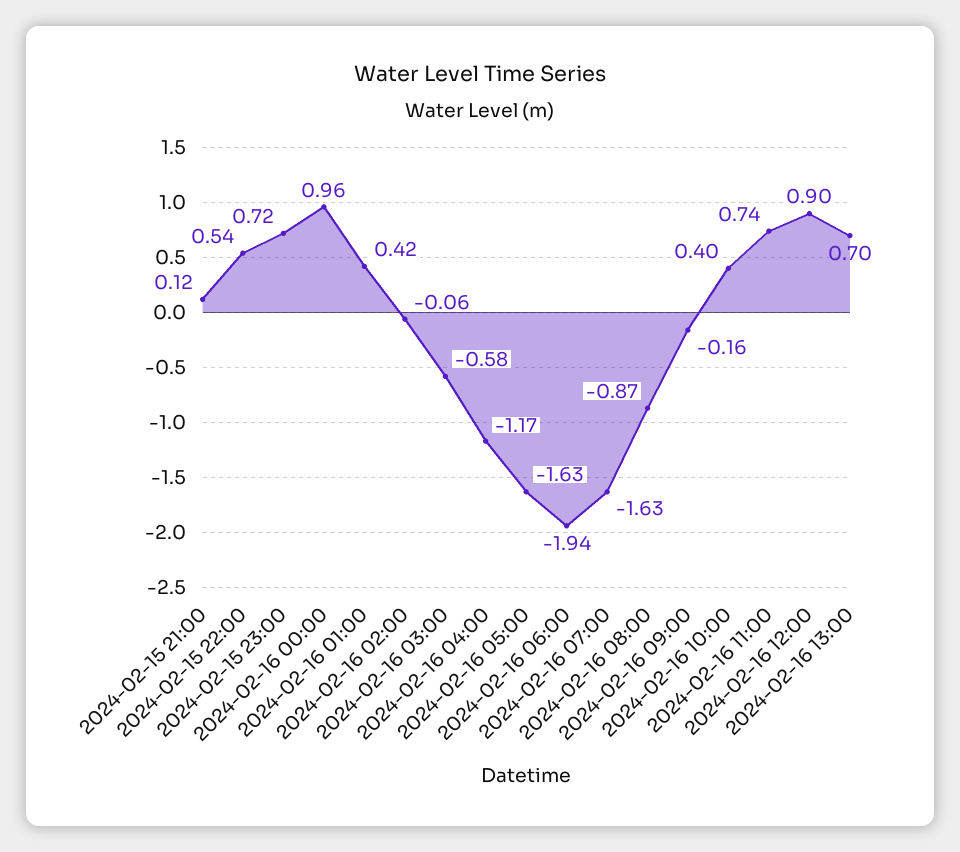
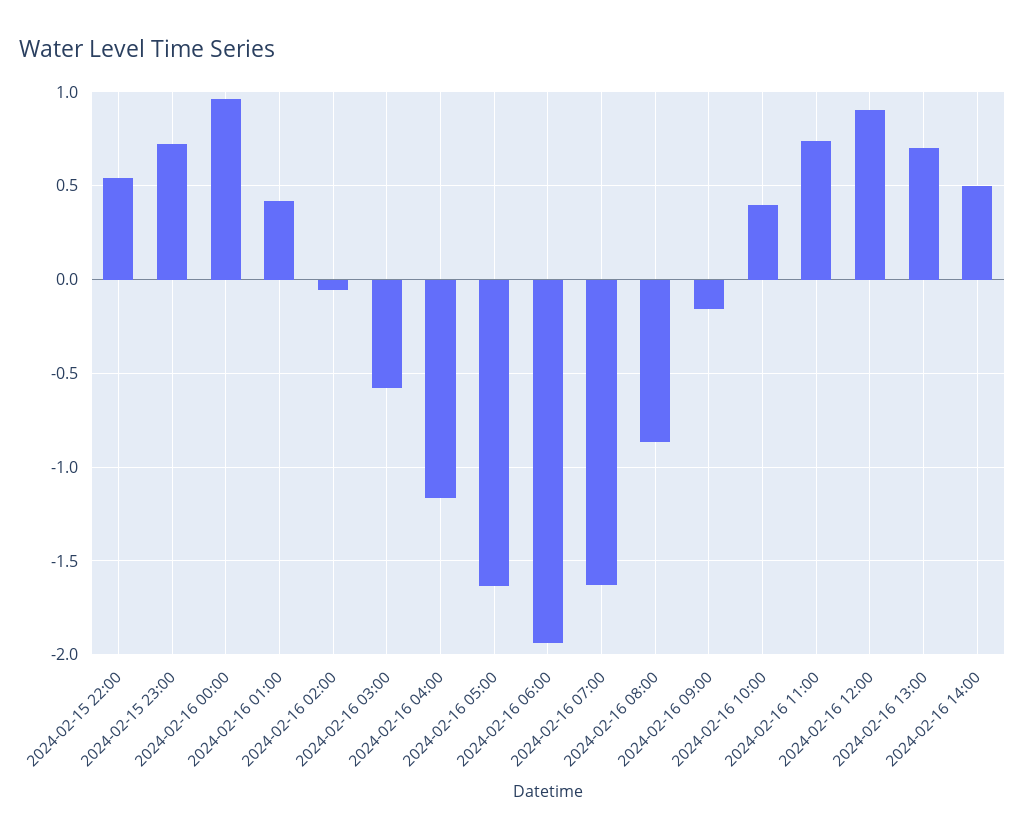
2024-02-15 21:00: 0.12 -> none
2024-02-16 14:00: none -> 0.5

